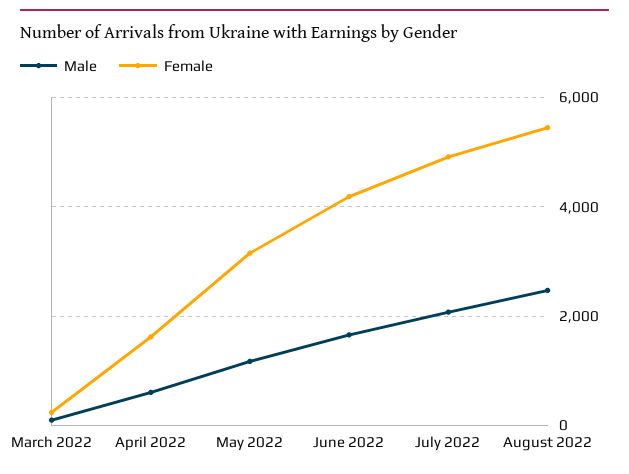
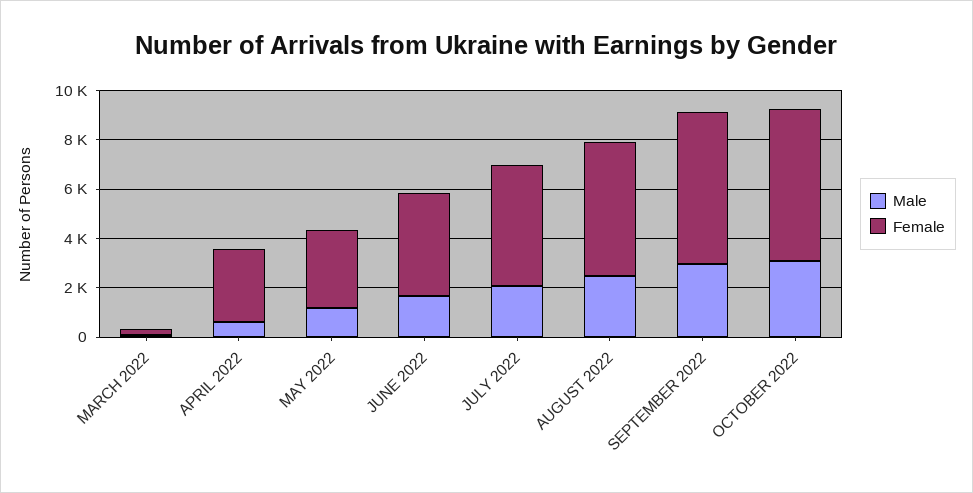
Female, April 2022: 1600 -> 3000
Male, SEPTEMBER 2022: none -> 3000
Female, SEPTEMBER 2022: none -> 6000
Male, OCTOBER 2022: none -> 3000
Female, OCTOBER 2022: none -> 6000

